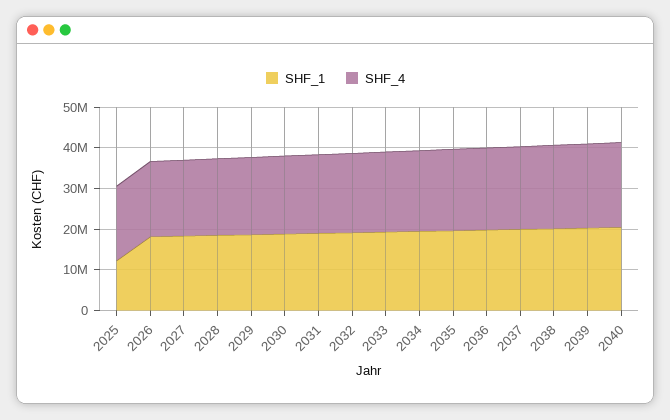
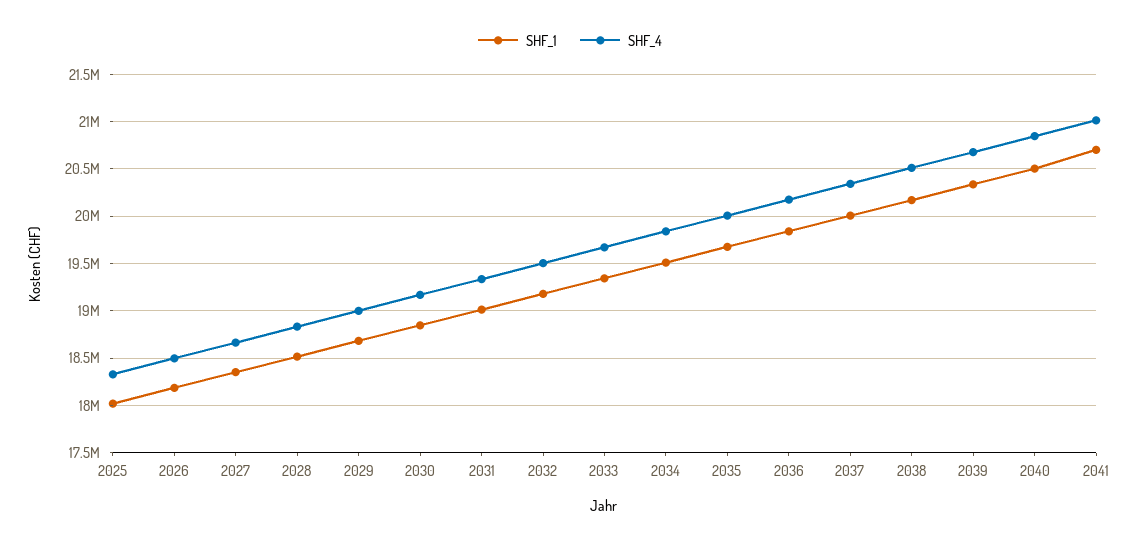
SHF_1, 2025: 12000000 -> 18000000
SHF_1, 2041: none -> 20700000
SHF_4, 2041: none -> 21000000

